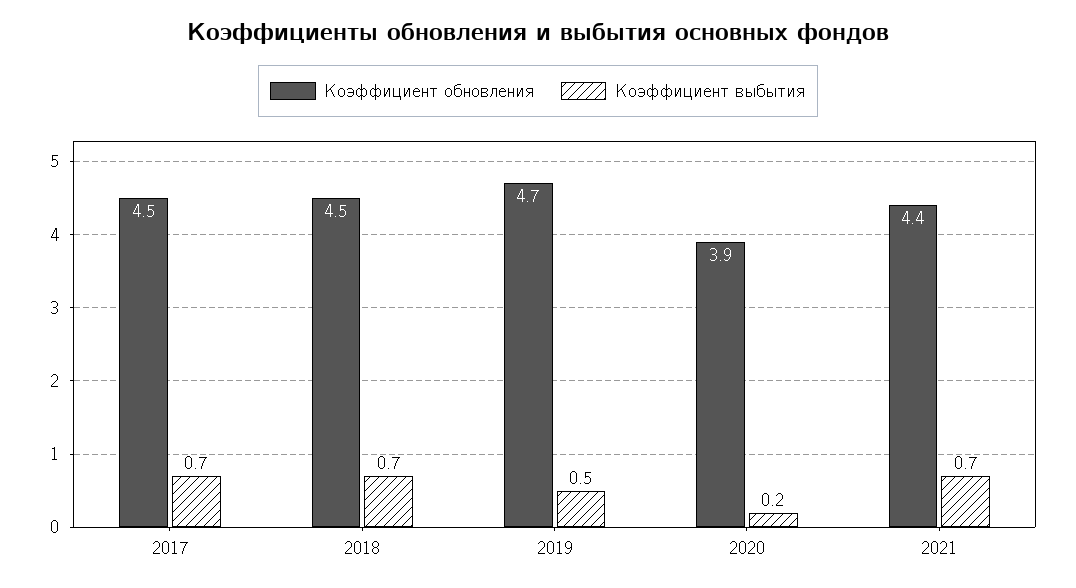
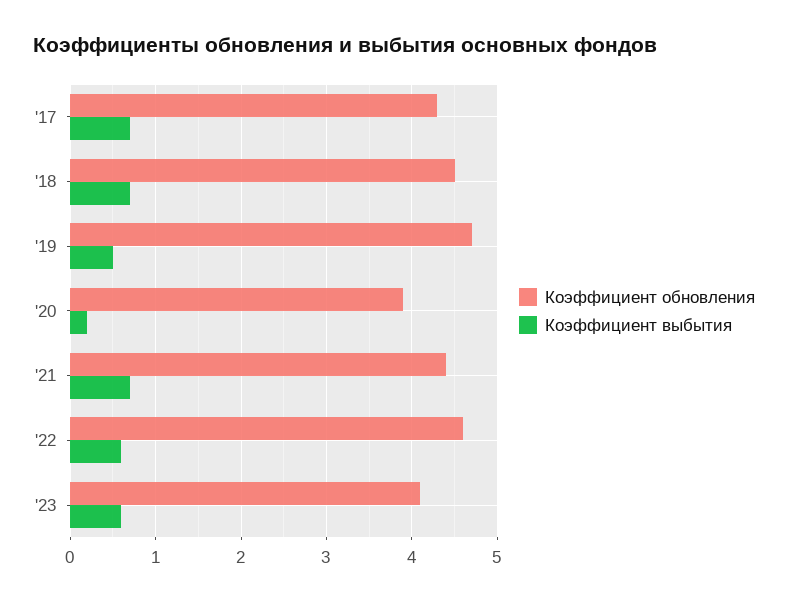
Коэффициент обновления, 2017: 4.5 -> 4.3
Коэффициент обновления, '22: none -> 4.6
Коэффициент выбытия, '22: none -> 0.6
Коэффициент обновления, '23: none -> 4.1
Коэффициент выбытия, '23: none -> 0.6

